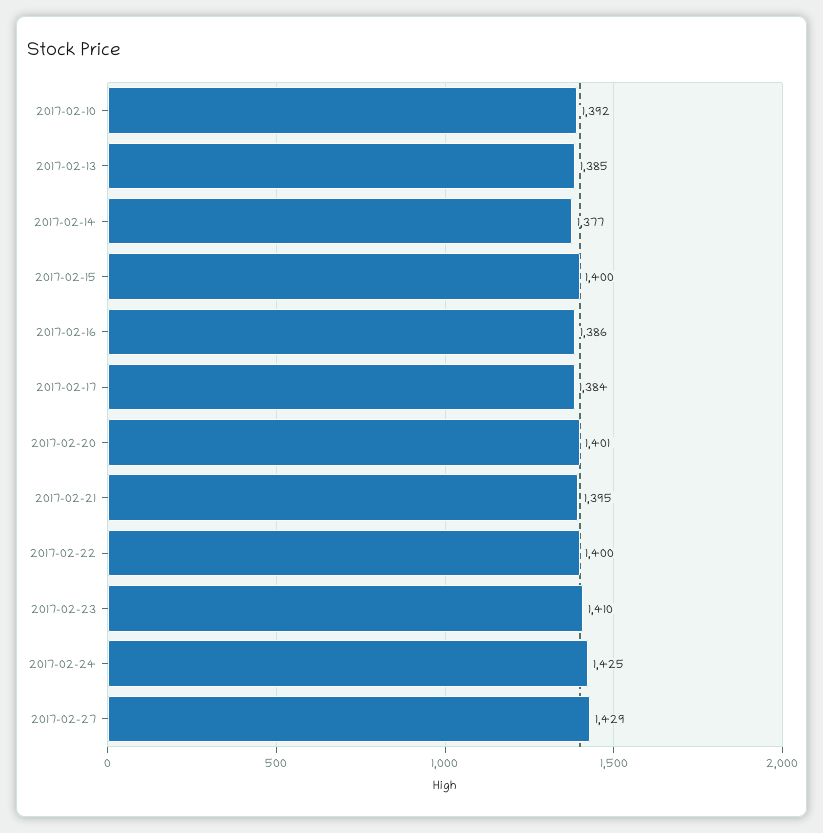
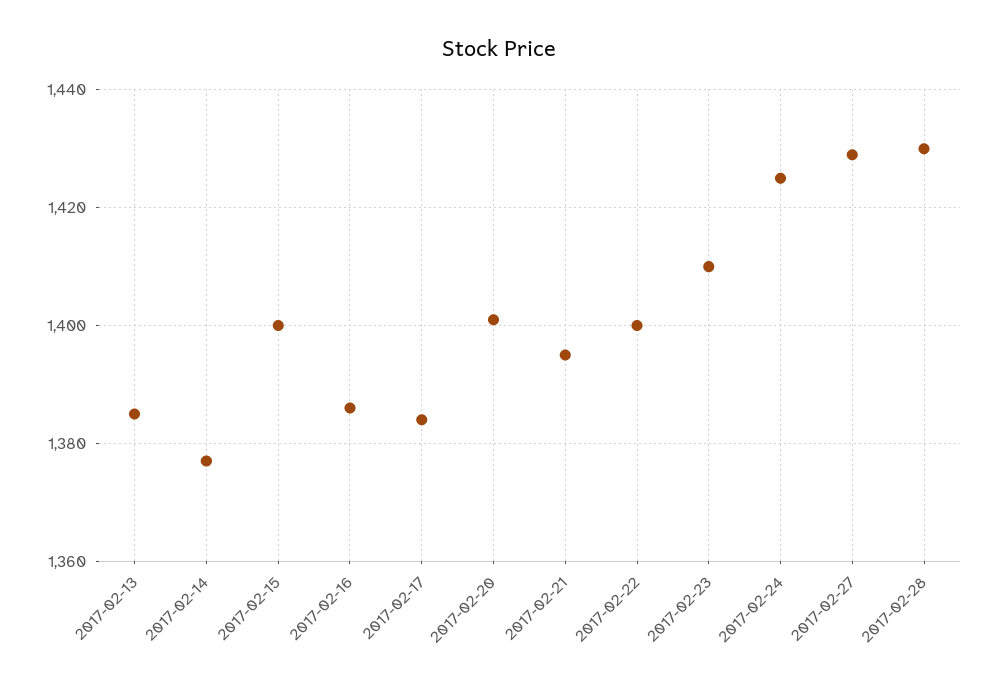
2017-02-10: 1392 -> none
2017-02-28: none -> 1430

